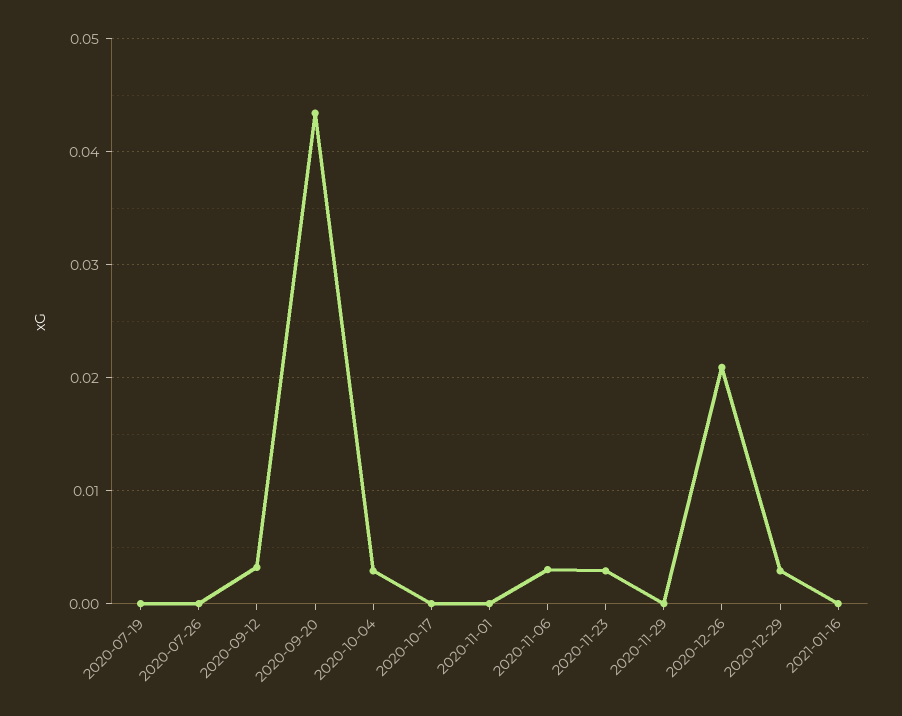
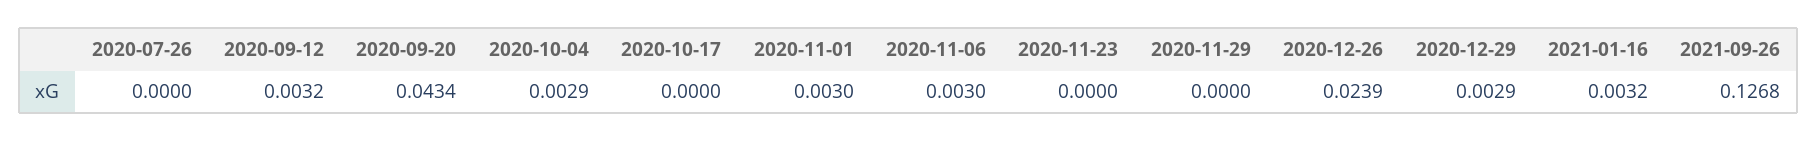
2020-07-19: 0 -> none
2020-11-01: 0 -> 0.003
2020-11-23: 0.003 -> 0
2020-12-26: 0.021 -> 0.0239
2021-01-16: 0 -> 0.0032
2021-09-26: none -> 0.1268

